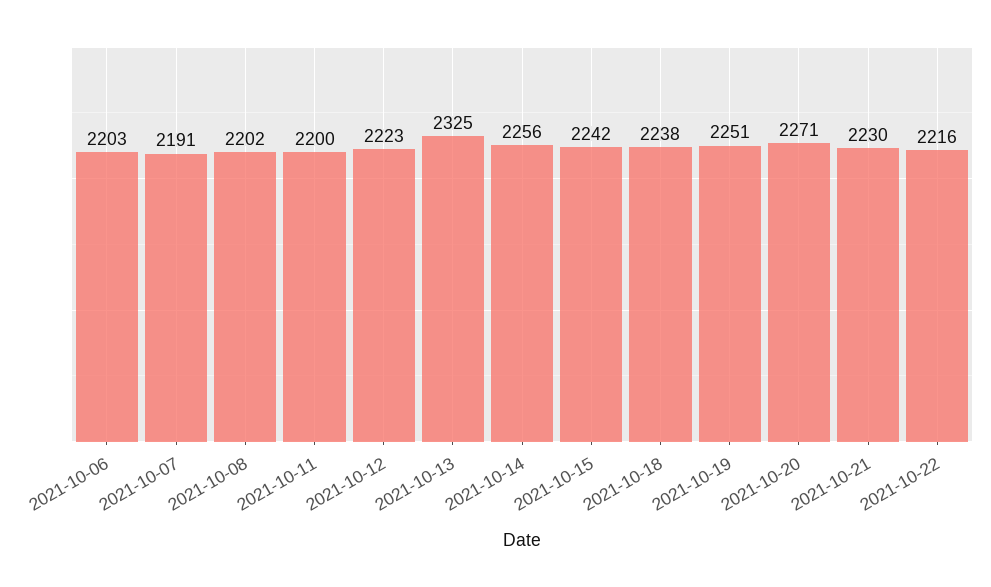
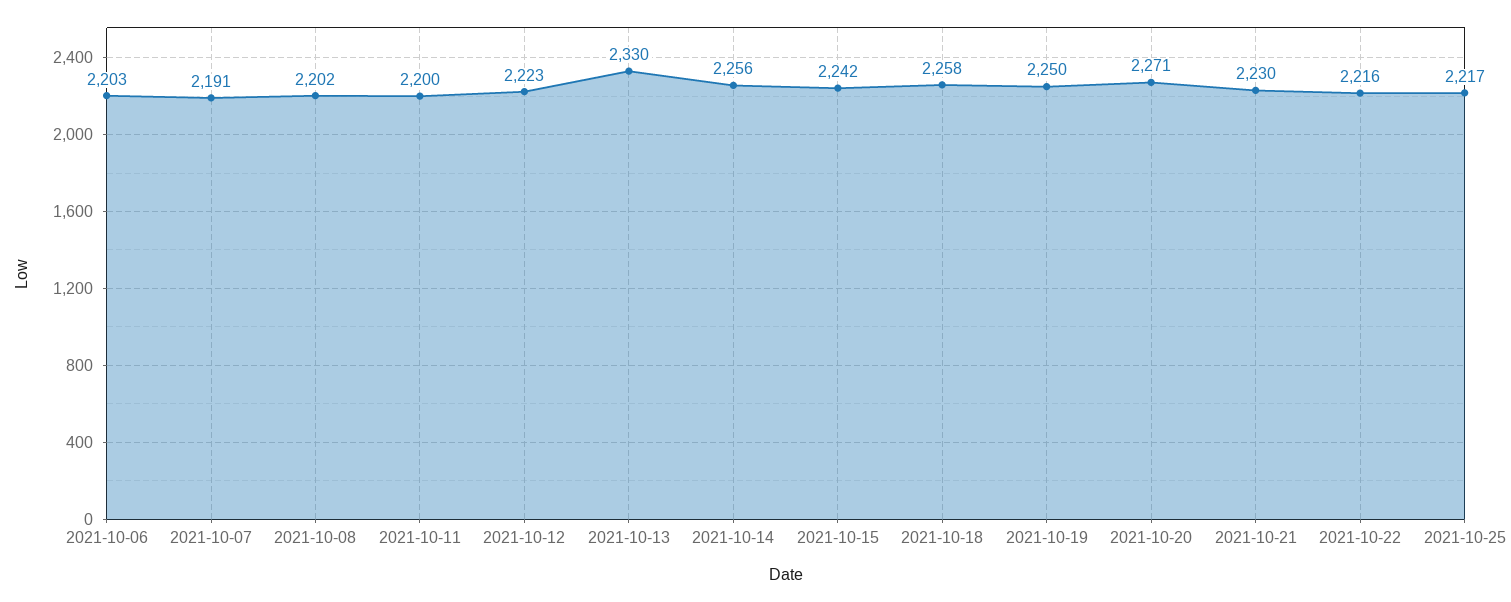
2021-10-13: 2325 -> 2330
2021-10-18: 2238 -> 2258
2021-10-19: 2251 -> 2250
2021-10-25: none -> 2217

